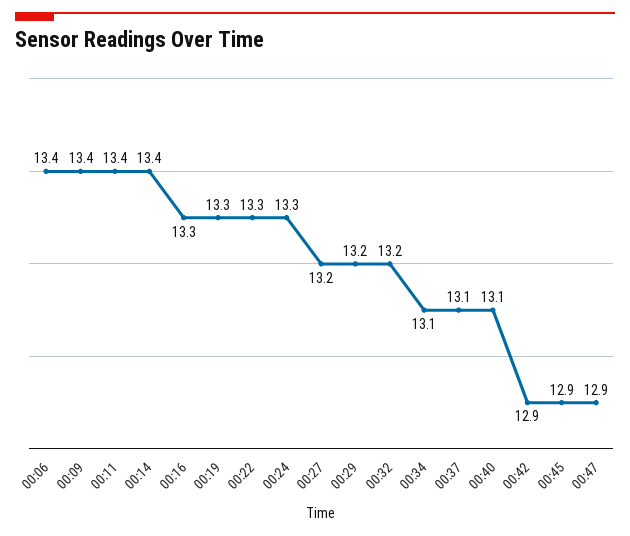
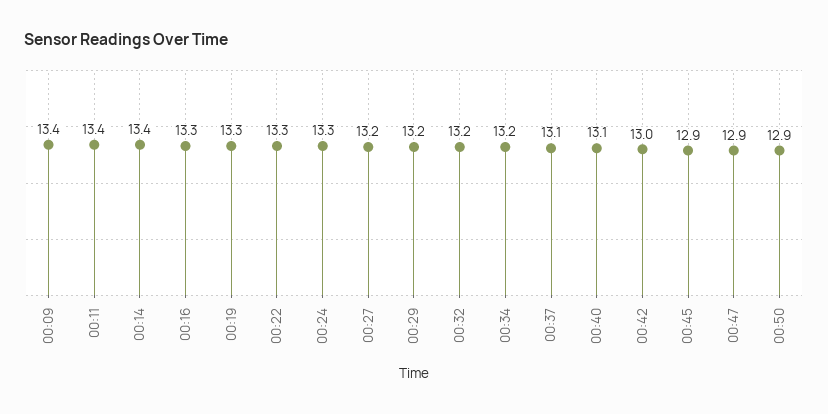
00:06: 13.4 -> none
00:34: 13.1 -> 13.2
00:42: 12.9 -> 13
00:50: none -> 12.9

